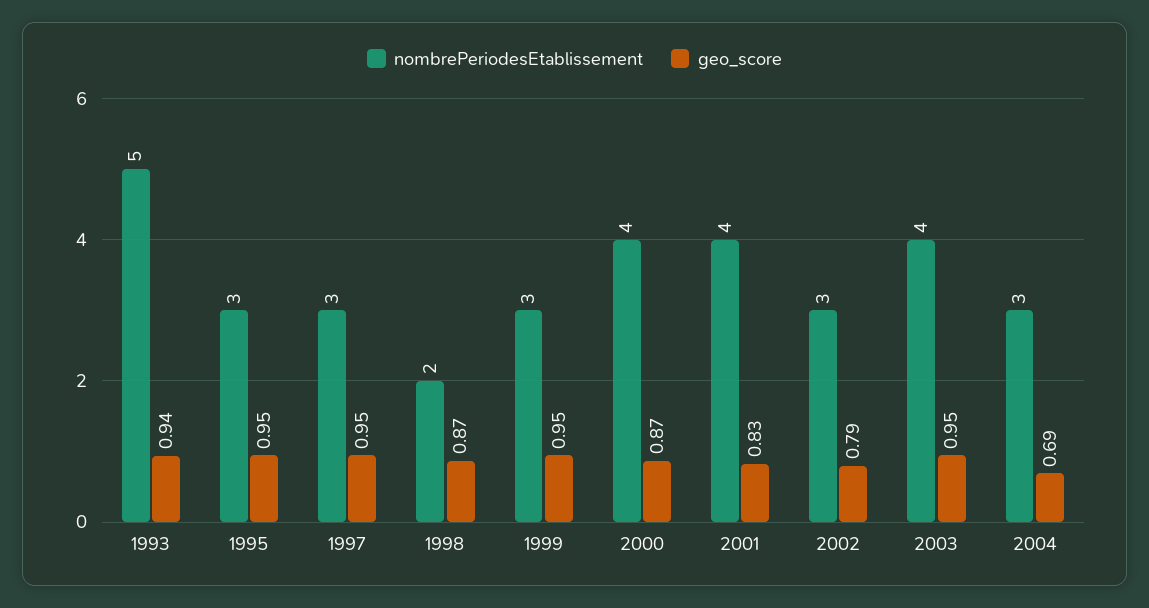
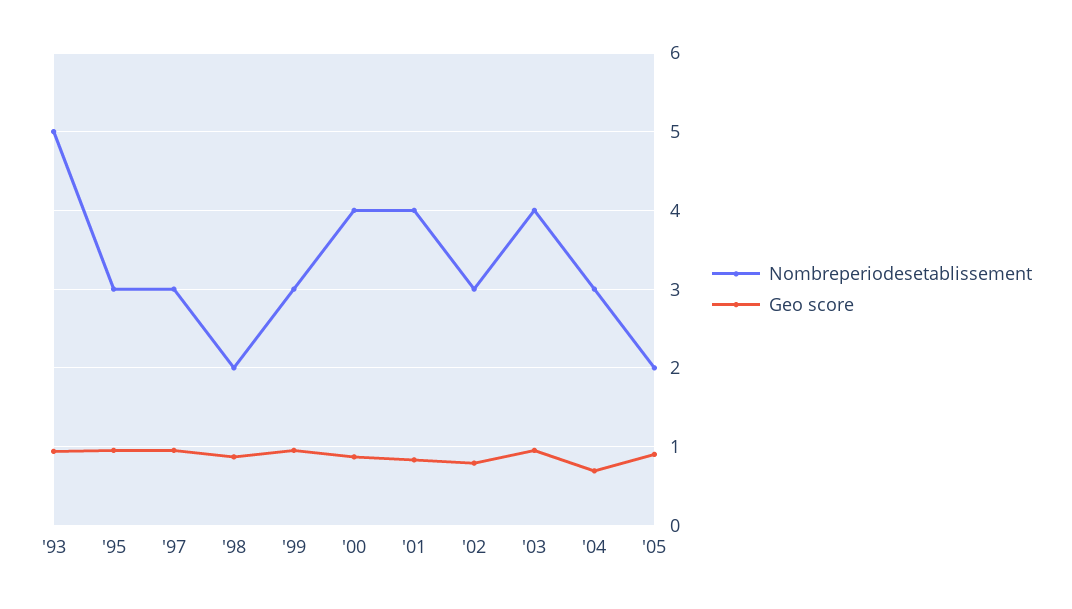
nombrePeriodesEtablissement, '05: none -> 2
geo_score, '05: none -> 0.9

